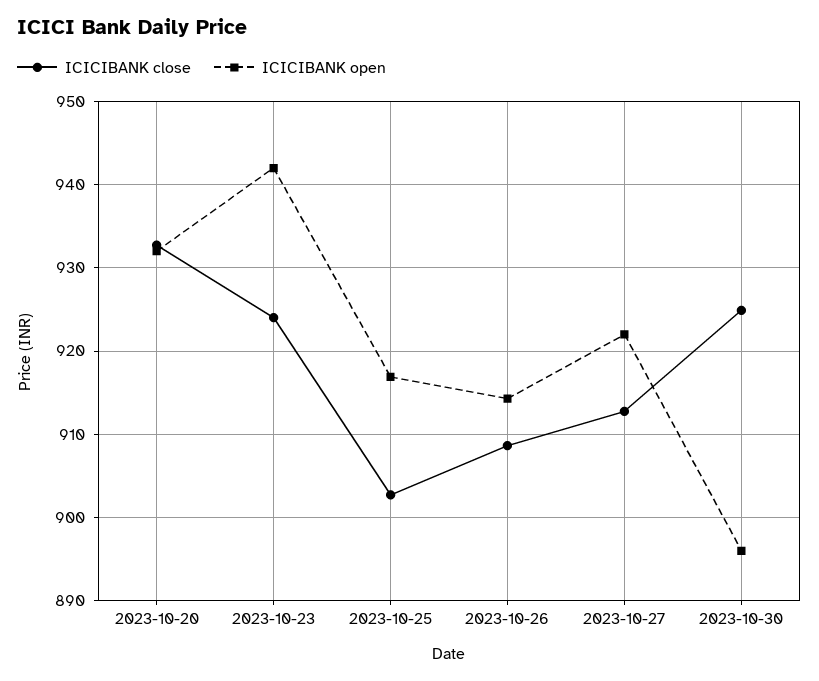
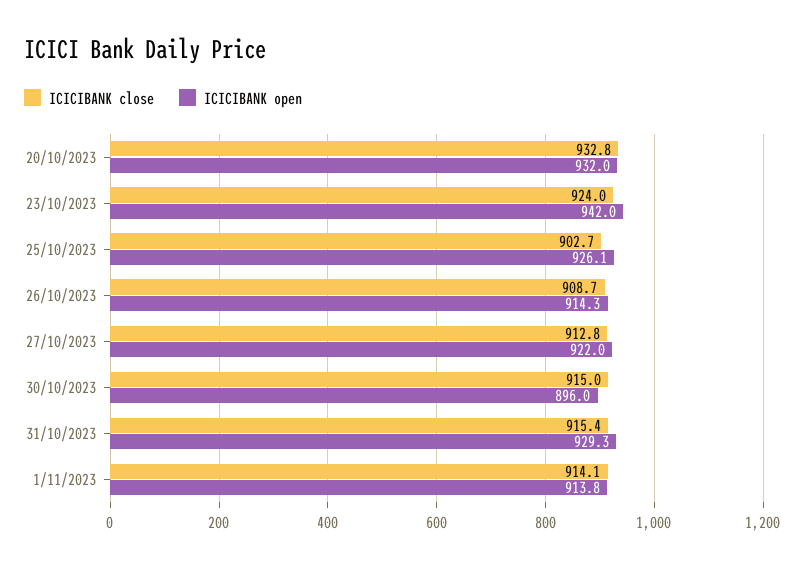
ICICIBANK open, 2023-10-25: 917 -> 926.1
ICICIBANK close, 2023-10-30: 925 -> 915
ICICIBANK close, 31/10/2023: none -> 915.4
ICICIBANK open, 31/10/2023: none -> 929.3
ICICIBANK close, 1/11/2023: none -> 914.1
ICICIBANK open, 1/11/2023: none -> 913.8

